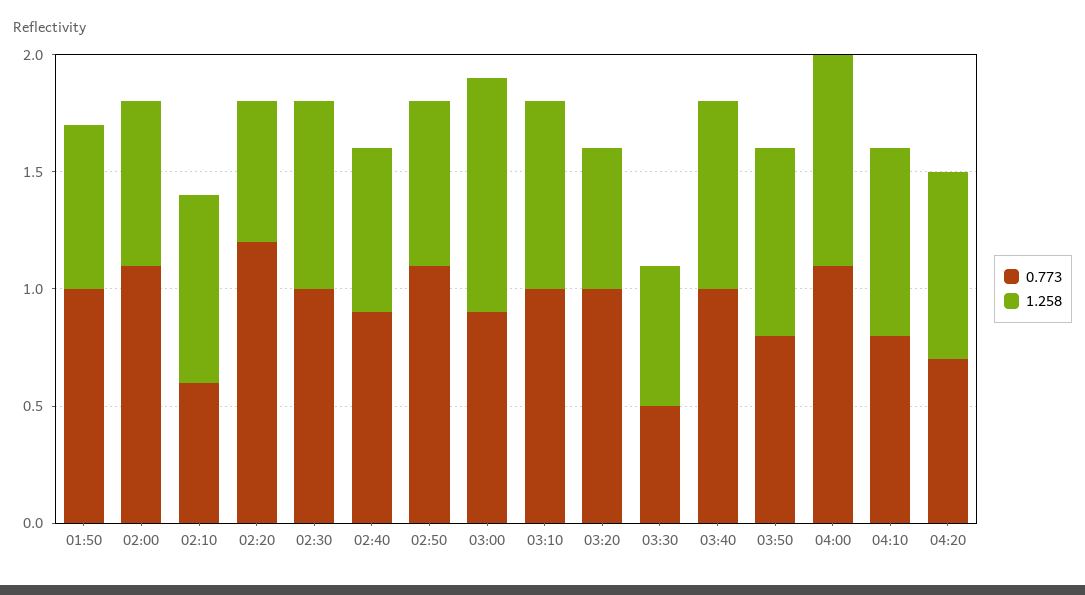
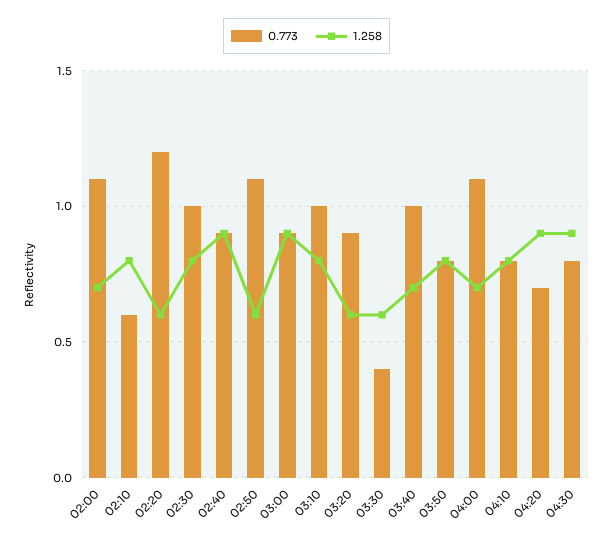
0.773, 01:50: 1 -> none
1.258, 01:50: 0.7 -> none
1.258, 02:40: 0.7 -> 0.9
1.258, 02:50: 0.7 -> 0.6
1.258, 03:00: 1 -> 0.9
0.773, 03:20: 1 -> 0.9
0.773, 03:30: 0.5 -> 0.4
1.258, 03:40: 0.8 -> 0.7
1.258, 04:00: 0.9 -> 0.7
1.258, 04:20: 0.8 -> 0.9
0.773, 04:30: none -> 0.8
1.258, 04:30: none -> 0.9

